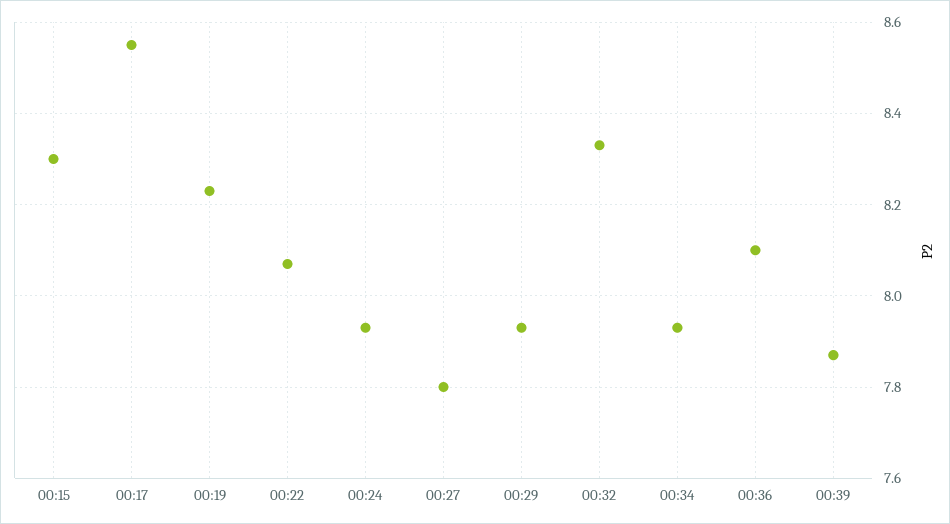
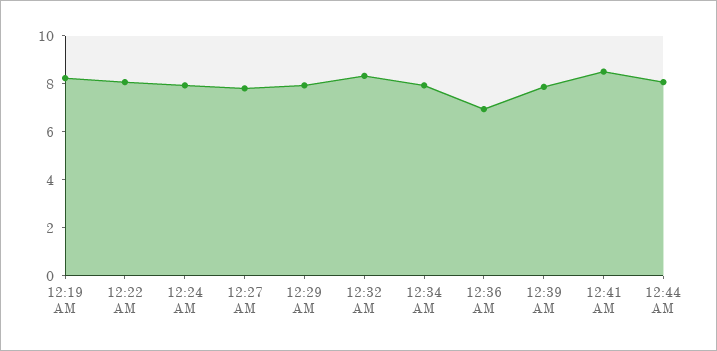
00:15: 8.3 -> none
00:17: 8.55 -> none
00:36: 8.1 -> 7
12:41 AM: none -> 8.5
12:44 AM: none -> 8

